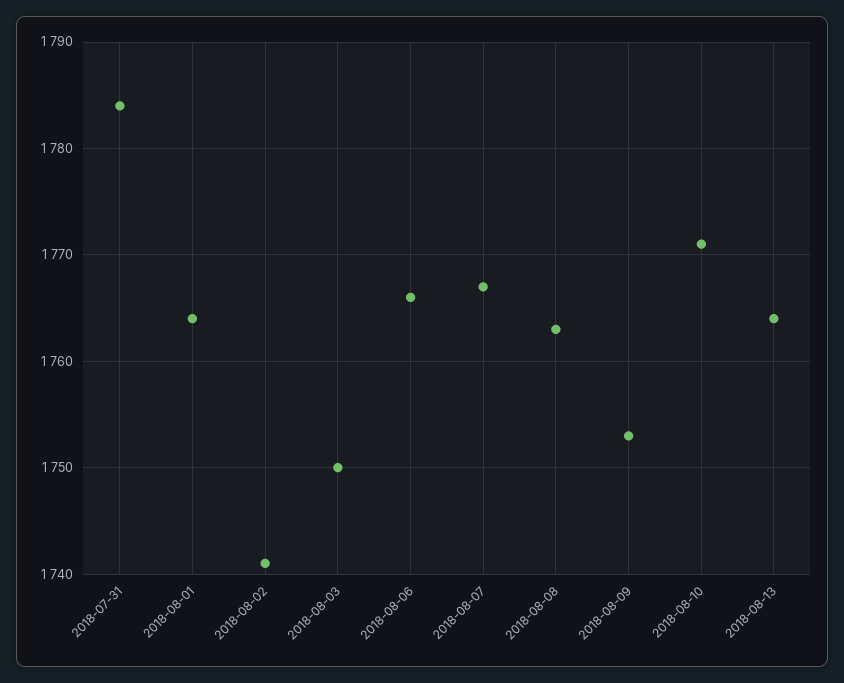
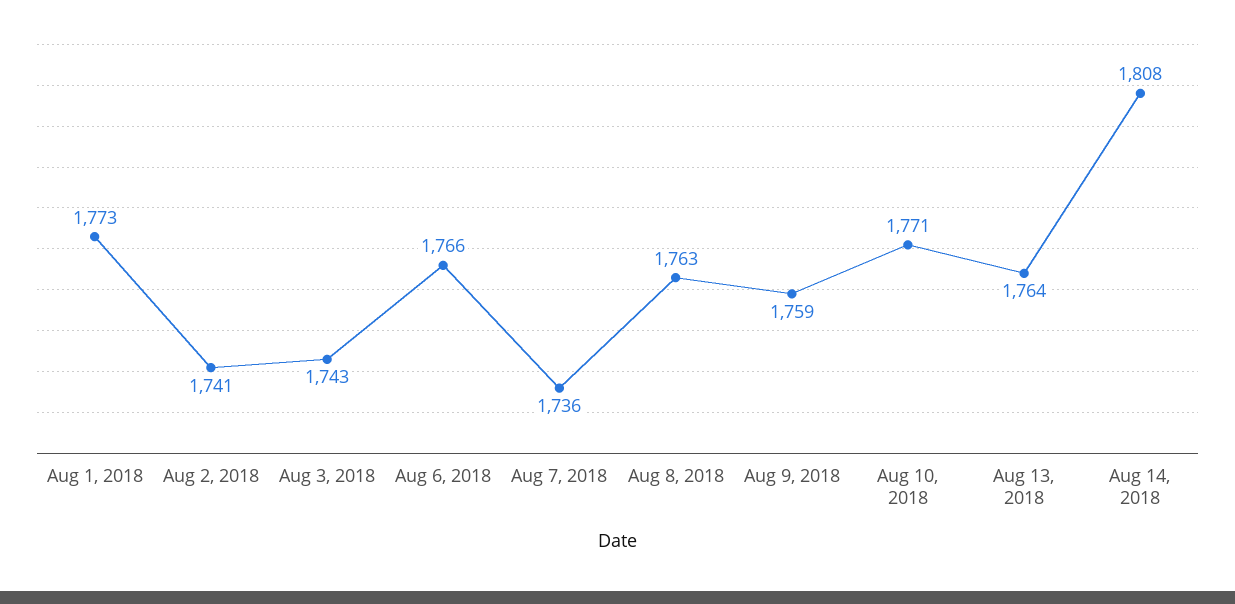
2018-07-31: 1784 -> none
2018-08-01: 1764 -> 1773
2018-08-03: 1750 -> 1743
2018-08-07: 1767 -> 1736
2018-08-09: 1753 -> 1759
Aug 14, 2018: none -> 1808

